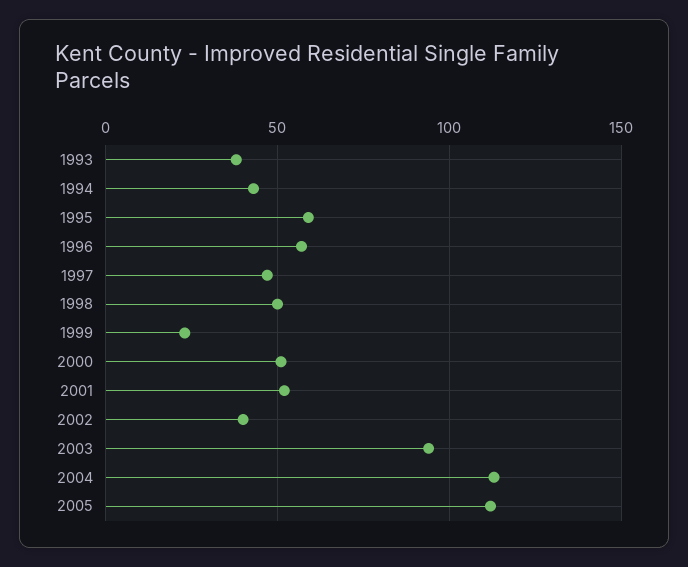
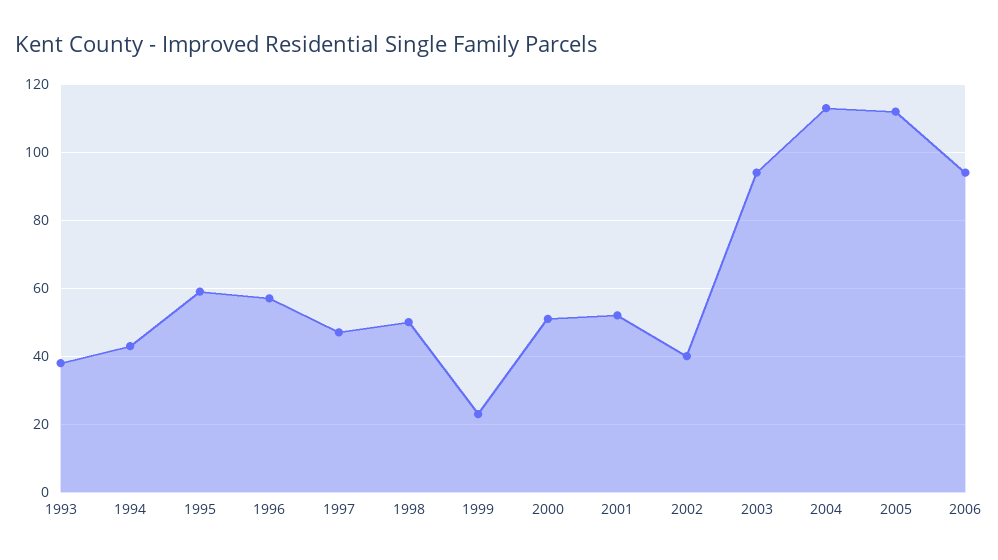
2006: none -> 95

